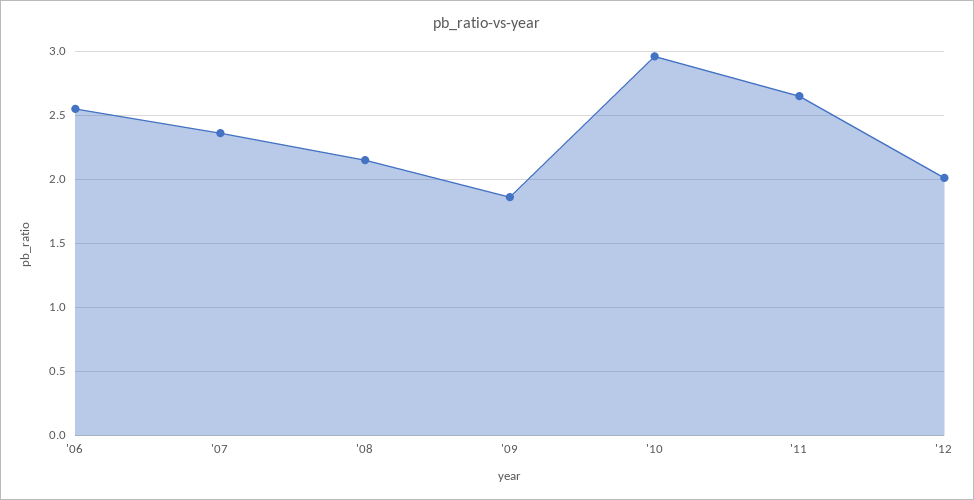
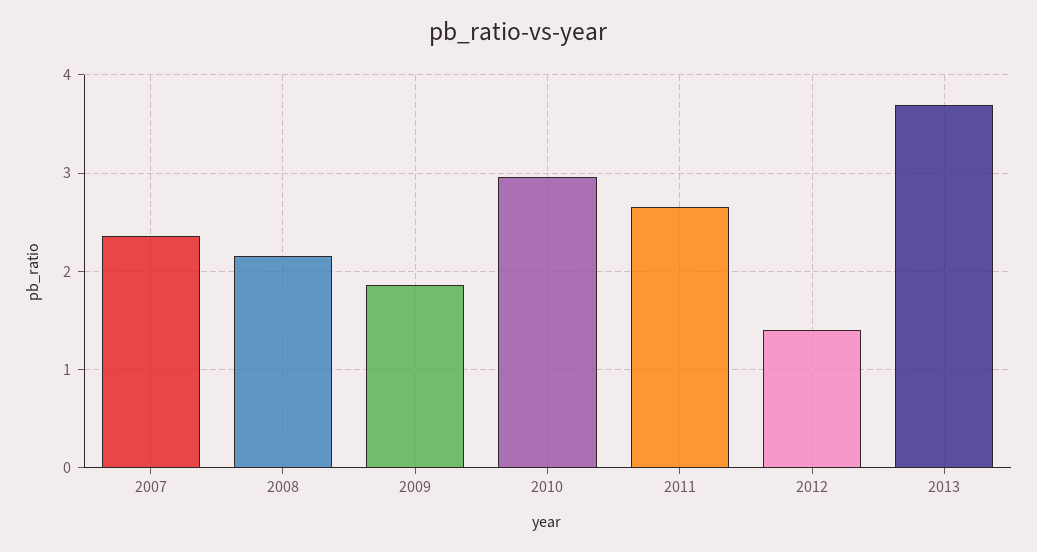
'06: 2.55 -> none
'12: 2 -> 1.4
2013: none -> 3.7

